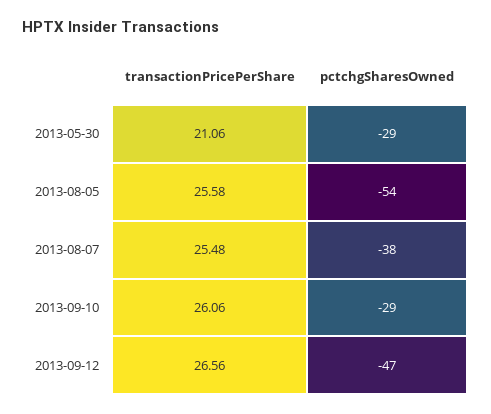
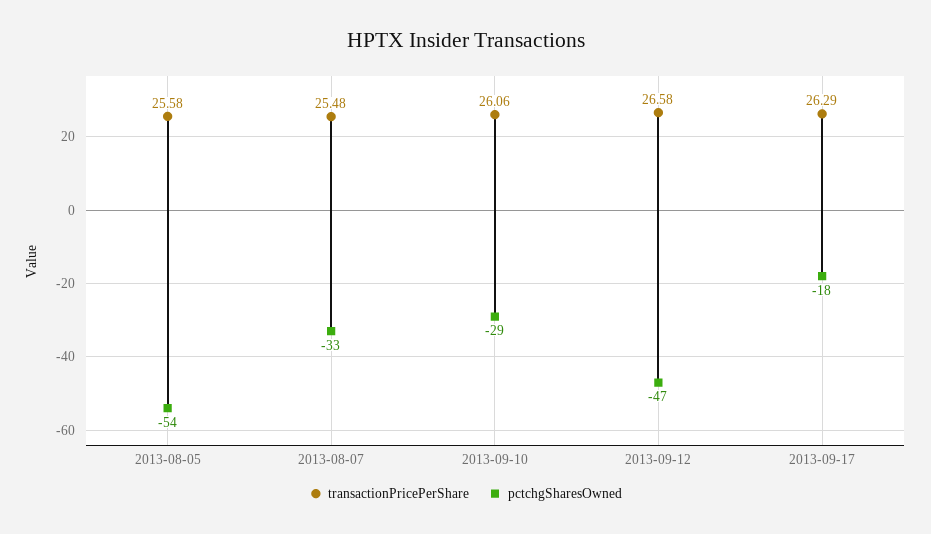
transactionPricePerShare, 2013-05-30: 21.06 -> none
pctchgSharesOwned, 2013-05-30: -29 -> none
pctchgSharesOwned, 2013-08-07: -38 -> -33
transactionPricePerShare, 2013-09-12: 26.56 -> 26.58
transactionPricePerShare, 2013-09-17: none -> 26.29
pctchgSharesOwned, 2013-09-17: none -> -18

